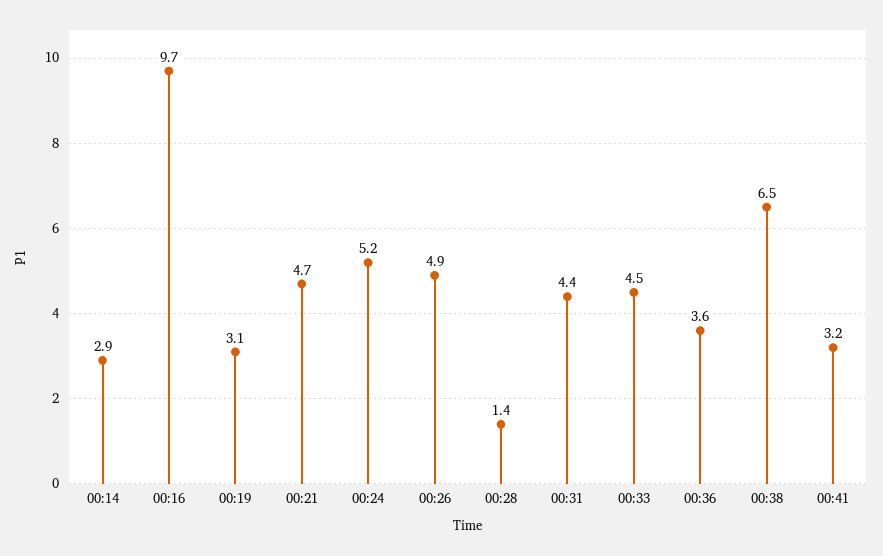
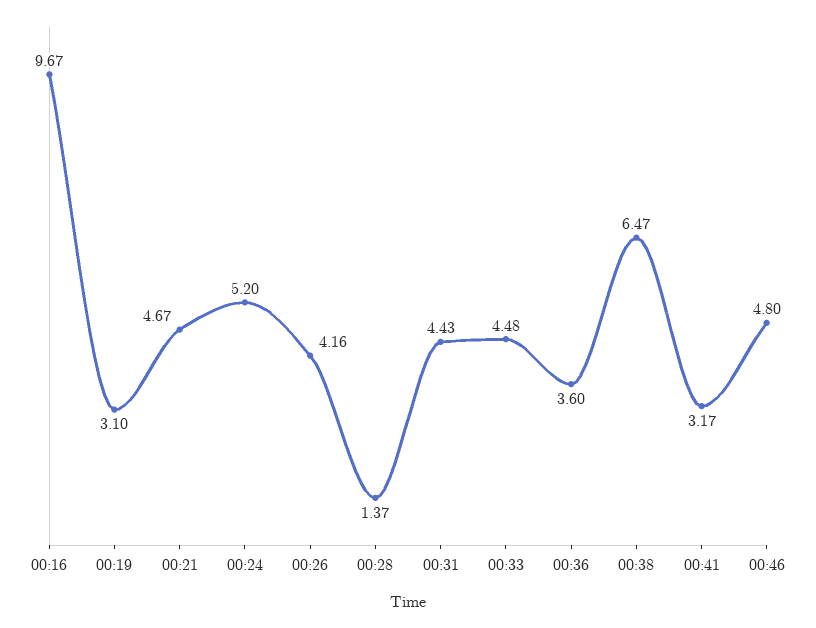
00:14: 2.9 -> none
00:26: 4.9 -> 4.16
00:46: none -> 4.8

